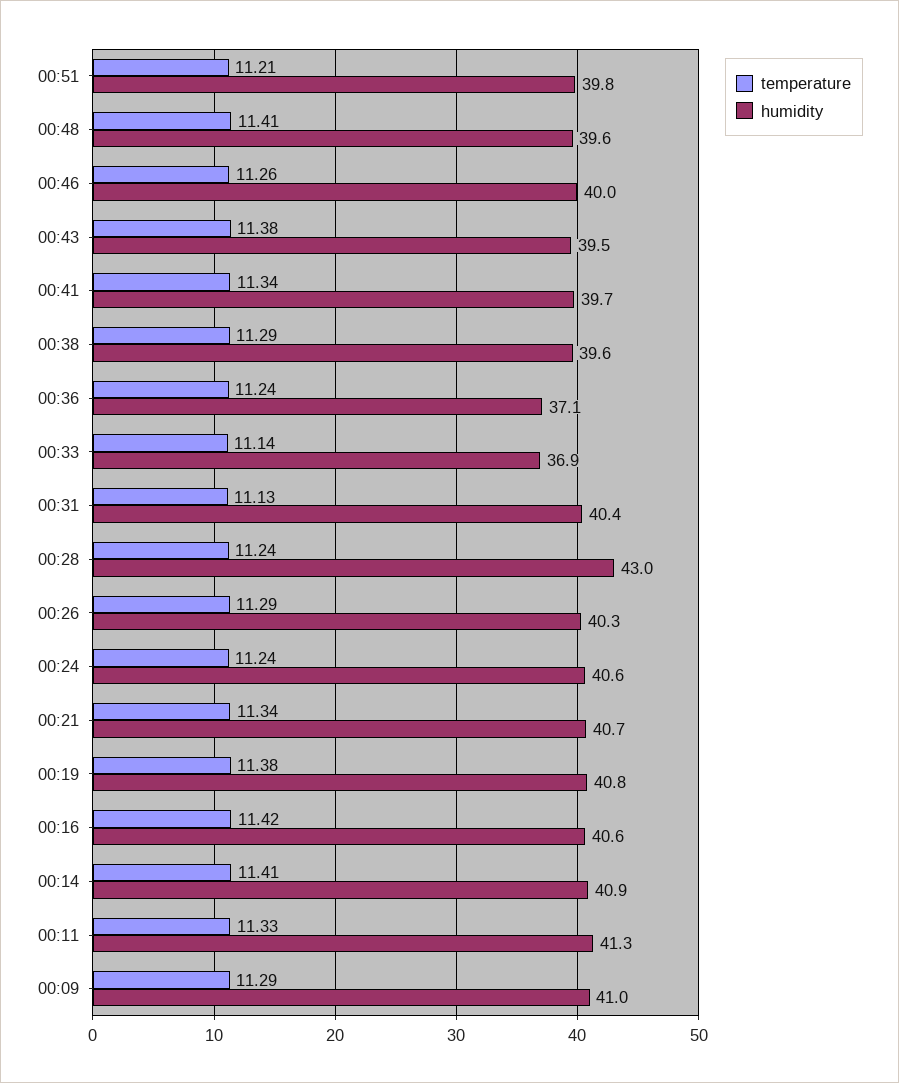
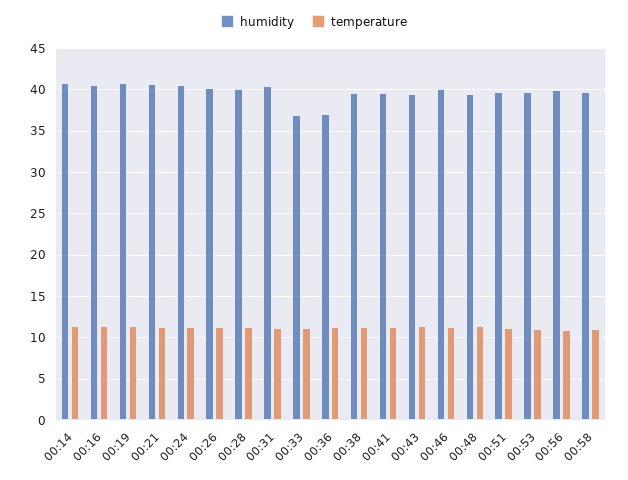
humidity, 00:28: 43 -> 40
temperature, 00:11: 11.33 -> none
humidity, 00:11: 41.3 -> none
temperature, 00:09: 11.29 -> none
humidity, 00:09: 41 -> none
humidity, 00:53: none -> 40
temperature, 00:53: none -> 11
humidity, 00:56: none -> 40
temperature, 00:56: none -> 11
humidity, 00:58: none -> 40
temperature, 00:58: none -> 11

